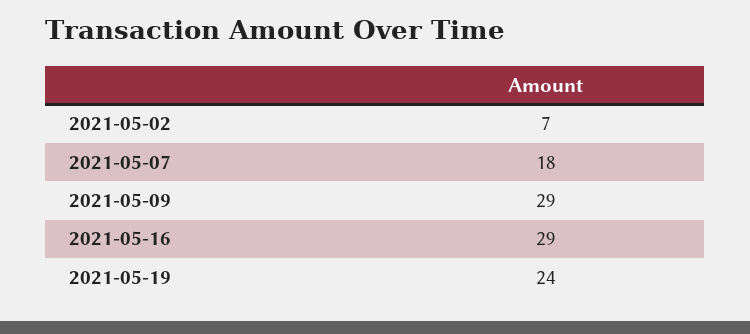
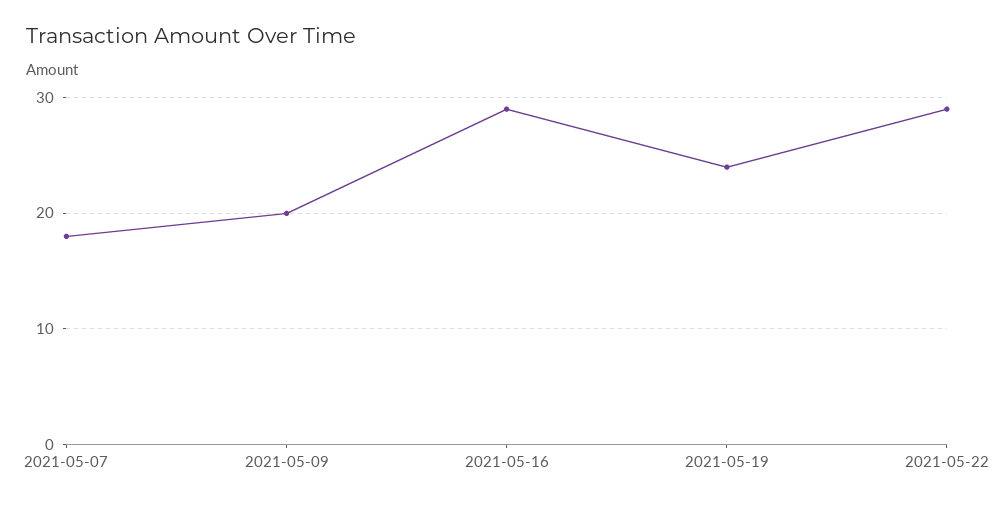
2021-05-02: 7 -> none
2021-05-09: 29 -> 20
2021-05-22: none -> 29

